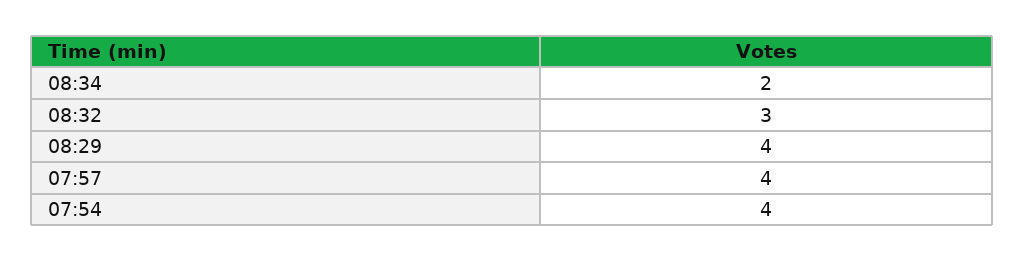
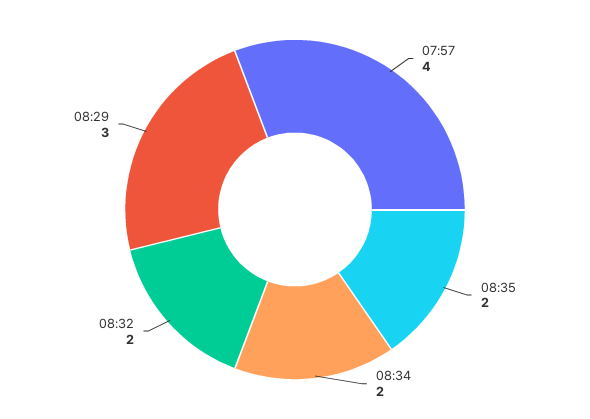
08:32: 3 -> 2
08:29: 4 -> 3
07:54: 4 -> none
08:35: none -> 2

